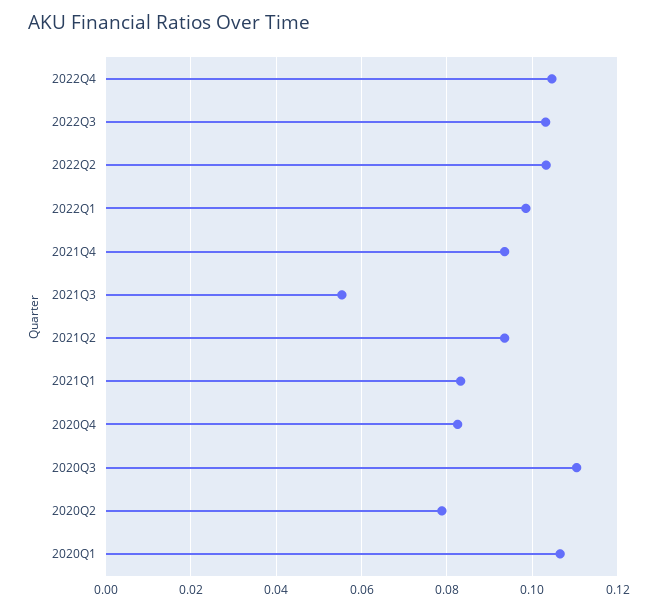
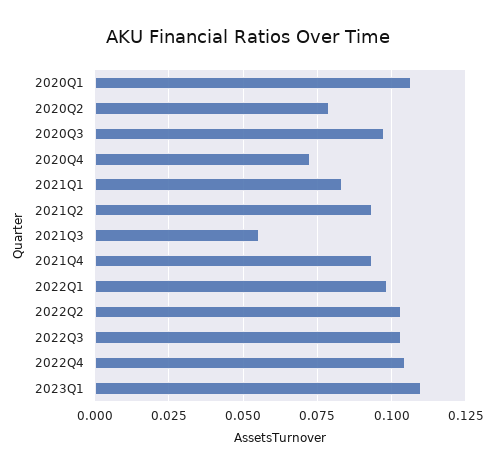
2020Q4: 0.082 -> 0.0725
2020Q3: 0.11 -> 0.0975
2023Q1: none -> 0.11

